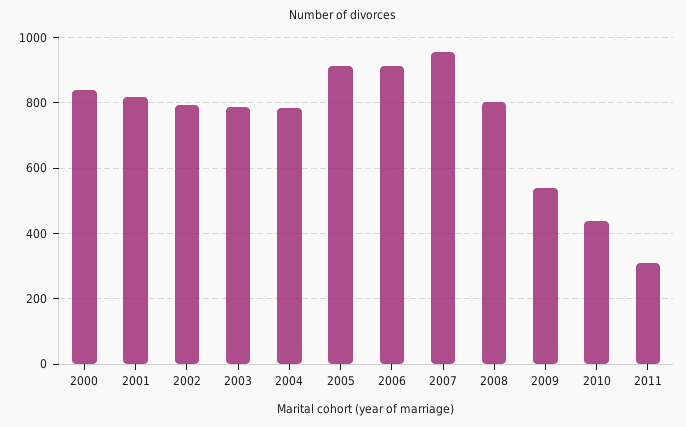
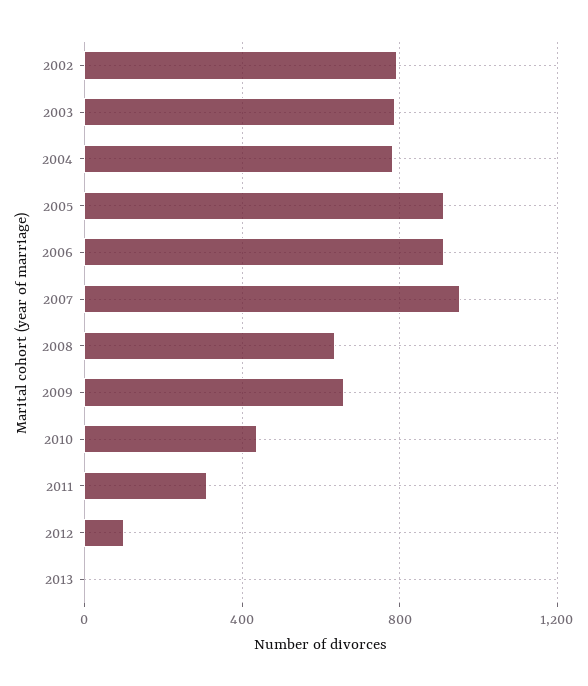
2000: 840 -> none
2001: 820 -> none
2008: 800 -> 650
2009: 540 -> 650
2012: none -> 100
2013: none -> 0

